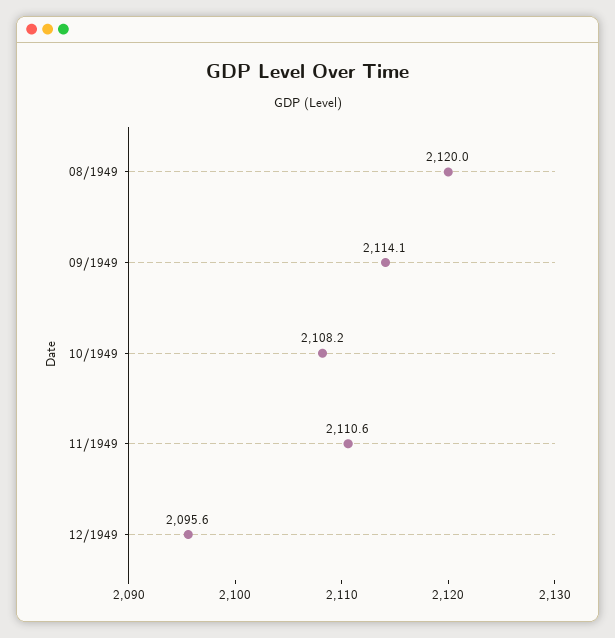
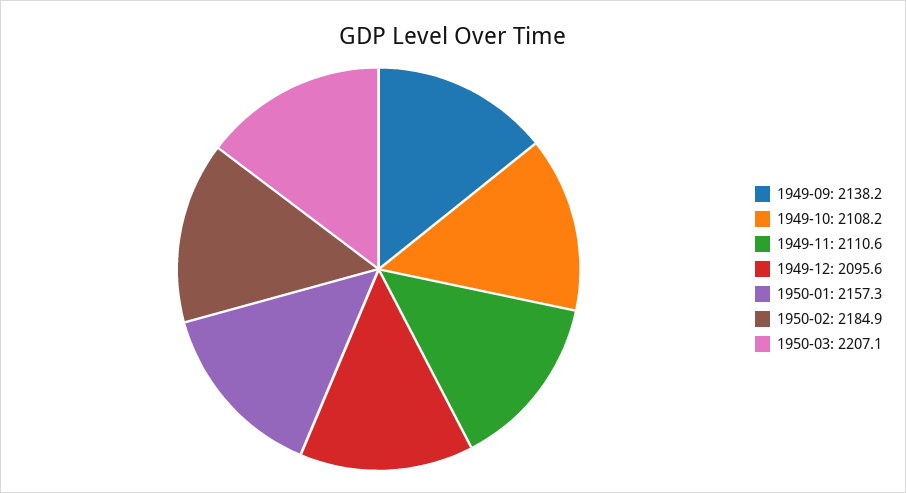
08/1949: 2120 -> none
09/1949: 2114.1 -> 2138.2
1950-01: none -> 2157.3
1950-02: none -> 2184.9
1950-03: none -> 2207.1

